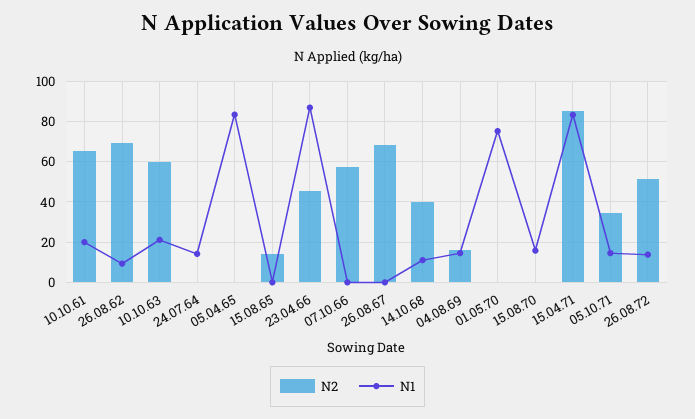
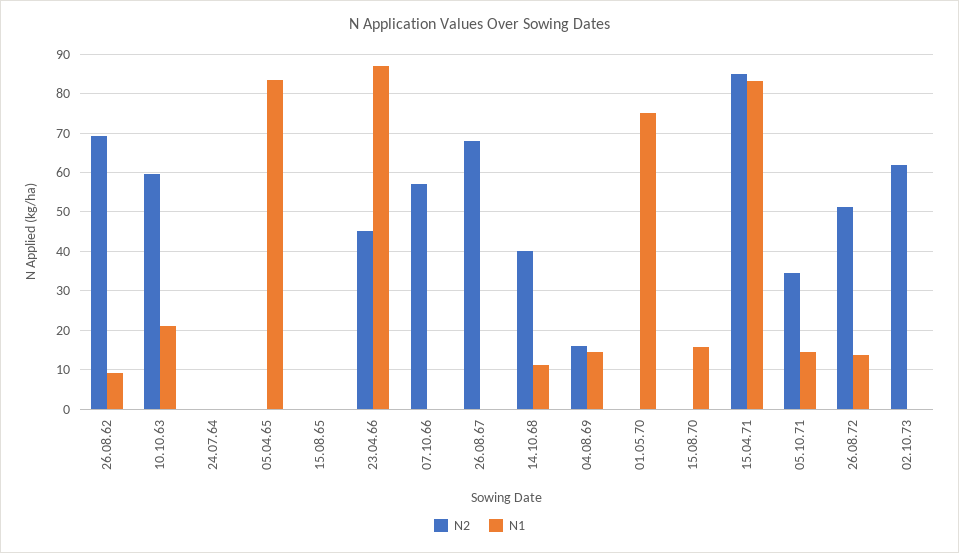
N2, 10.10.61: 65 -> none
N1, 10.10.61: 20 -> none
N1, 24.07.64: 15 -> 0
N2, 15.08.65: 15 -> 0
N2, 02.10.73: none -> 62
N1, 02.10.73: none -> 0

